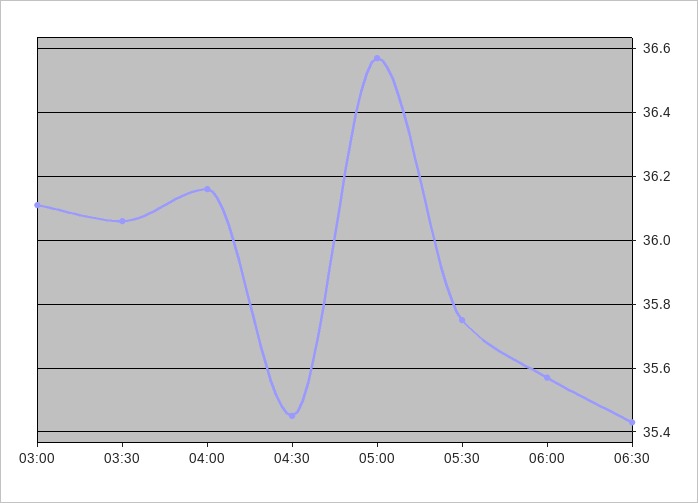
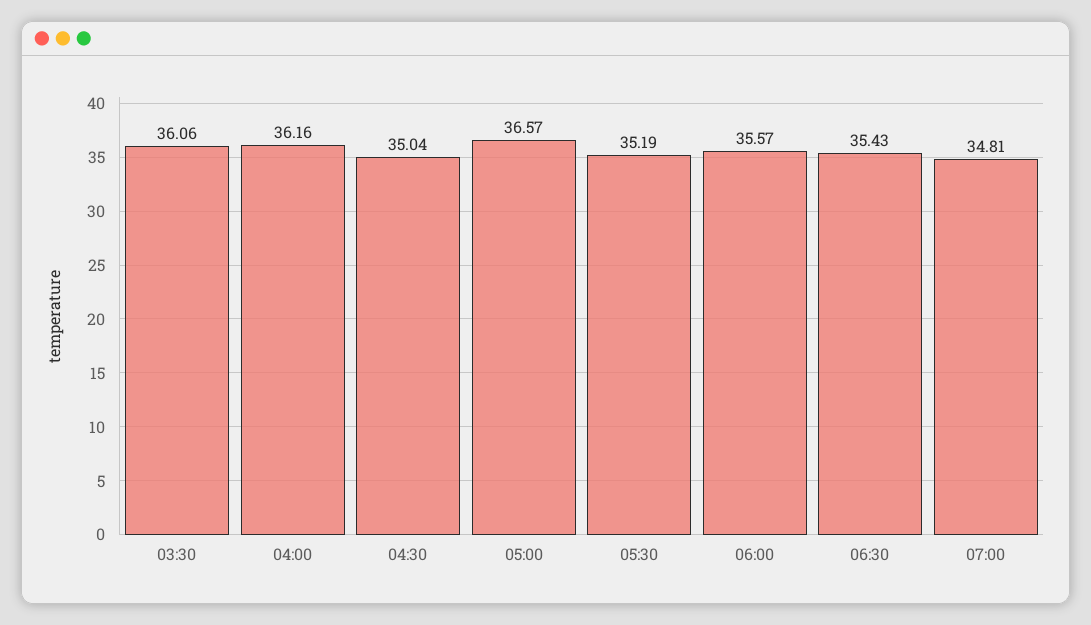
03:00: 36.1 -> none
04:30: 35.45 -> 35.04
05:30: 35.75 -> 35.19
07:00: none -> 34.81

